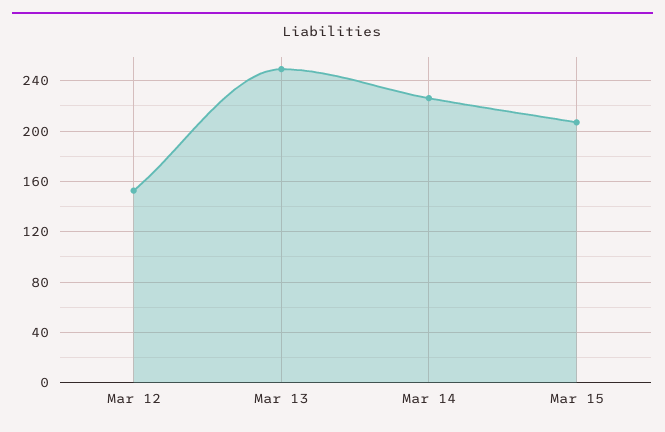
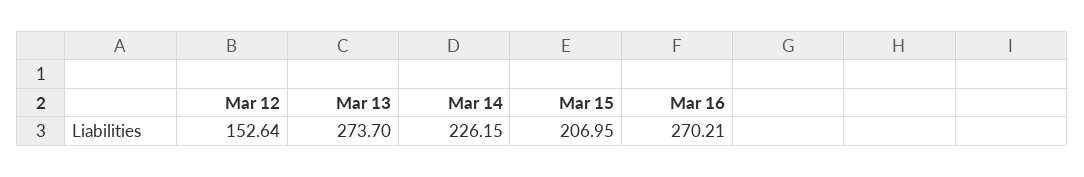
Mar 13: 250 -> 273.7
Mar 16: none -> 270.21

